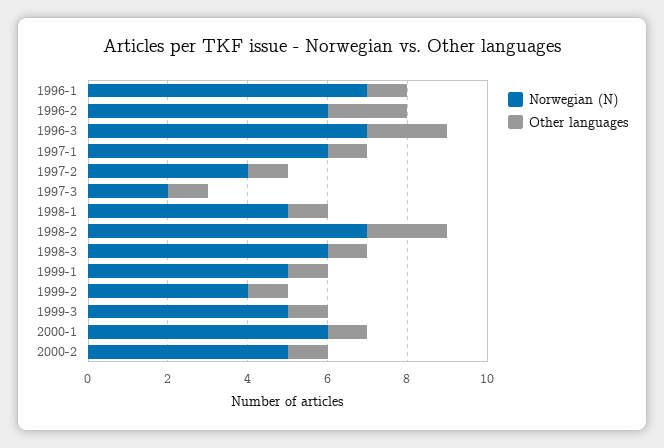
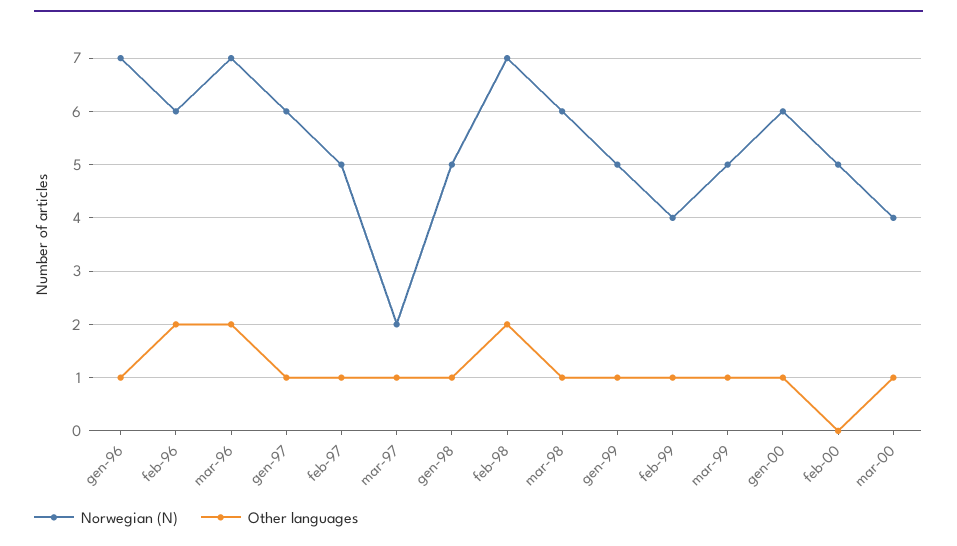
Norwegian (N), 1997-2: 4 -> 5
Other languages, 2000-2: 1 -> 0
Norwegian (N), mar-00: none -> 4
Other languages, mar-00: none -> 1

